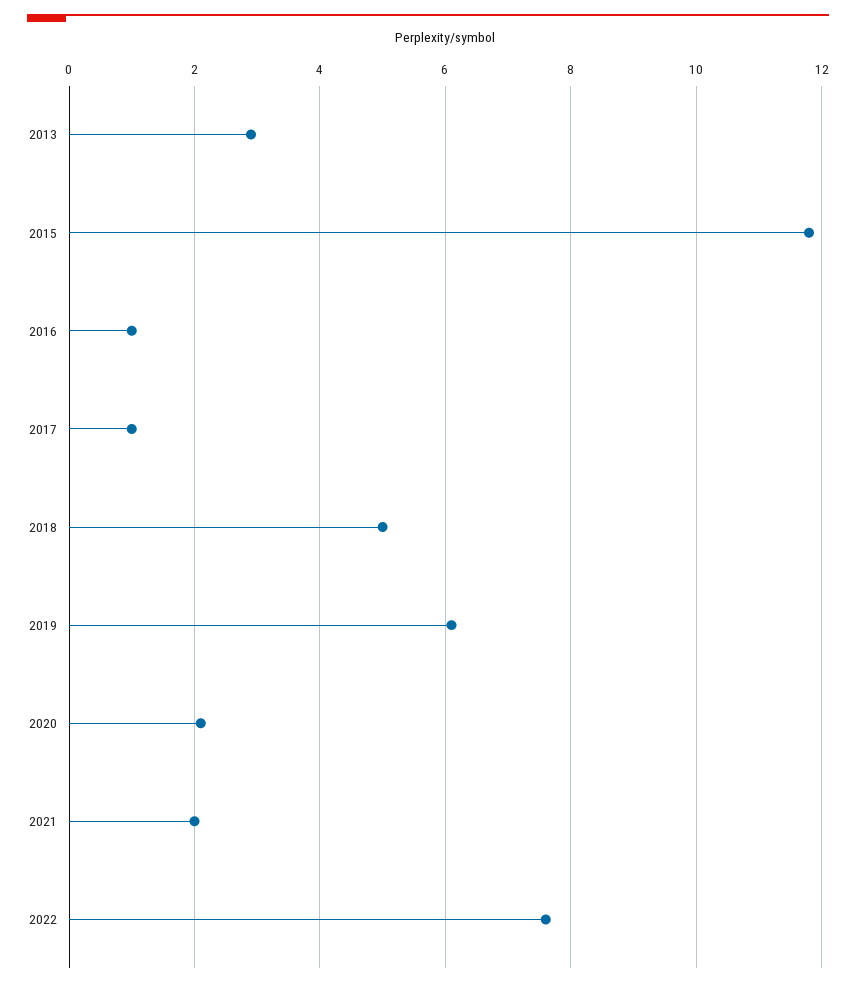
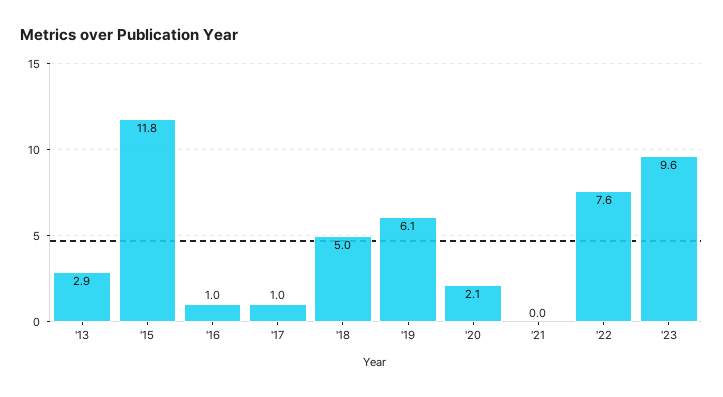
2021: 2 -> 0
'23: none -> 9.6

